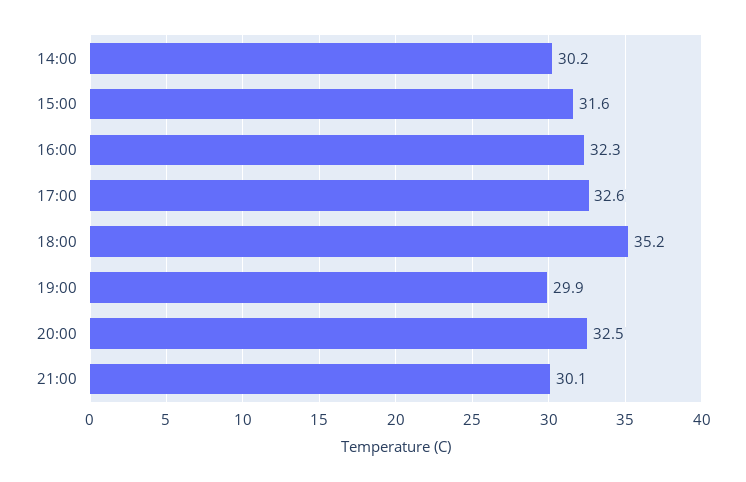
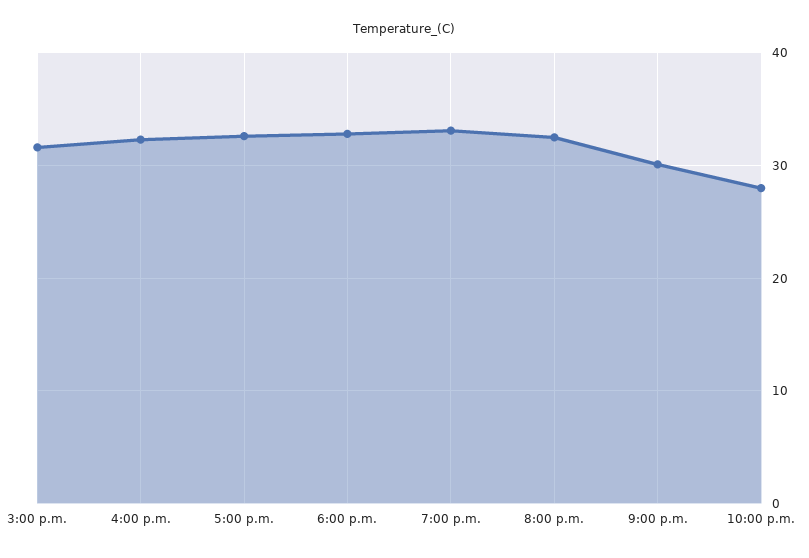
14:00: 30.2 -> none
18:00: 35.2 -> 33
19:00: 29.9 -> 33
10:00 p.m.: none -> 28

